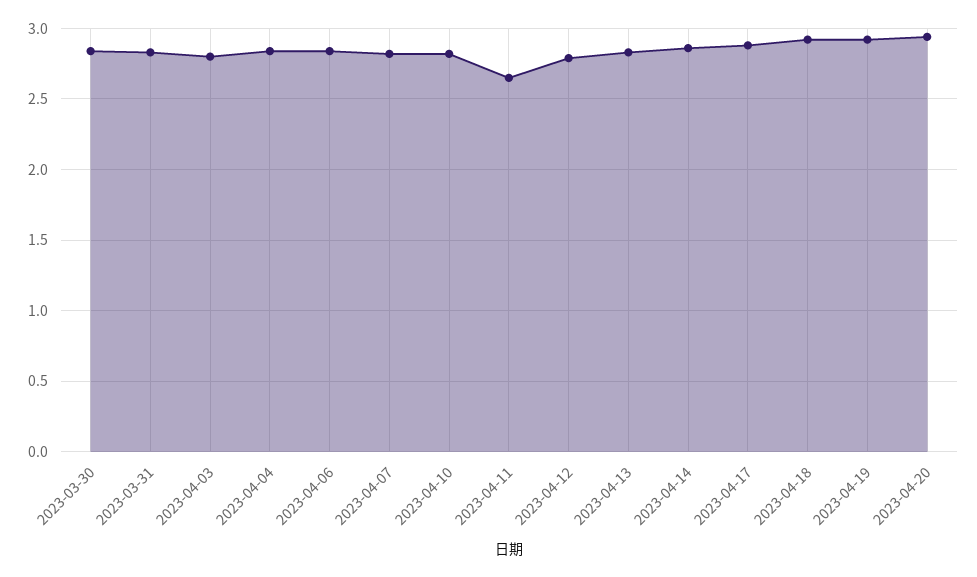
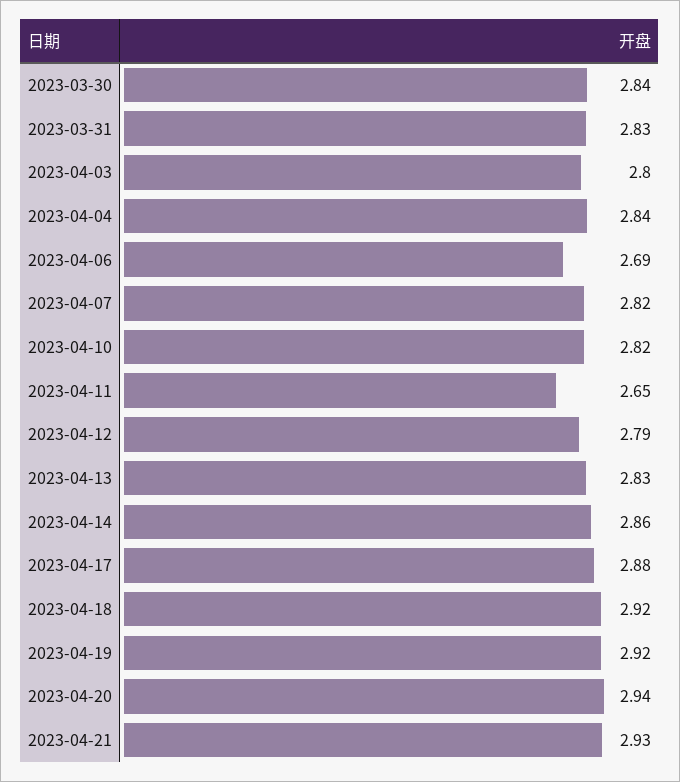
2023-04-06: 2.85 -> 2.69
2023-04-21: none -> 2.93

